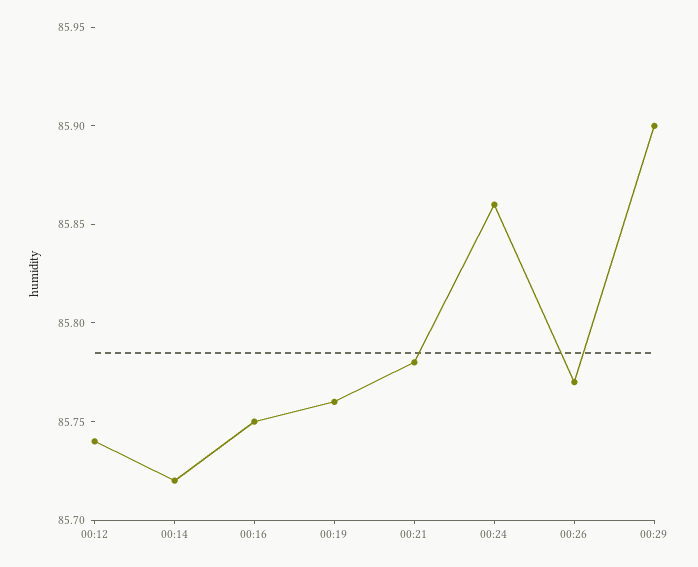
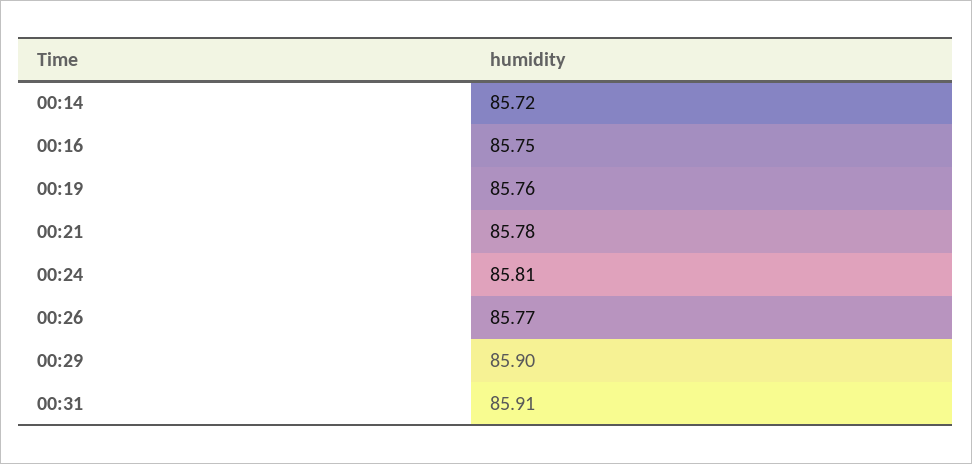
00:12: 85.74 -> none
00:24: 85.86 -> 85.81
00:31: none -> 85.91

